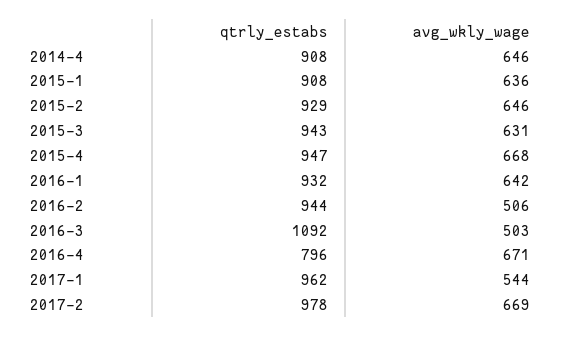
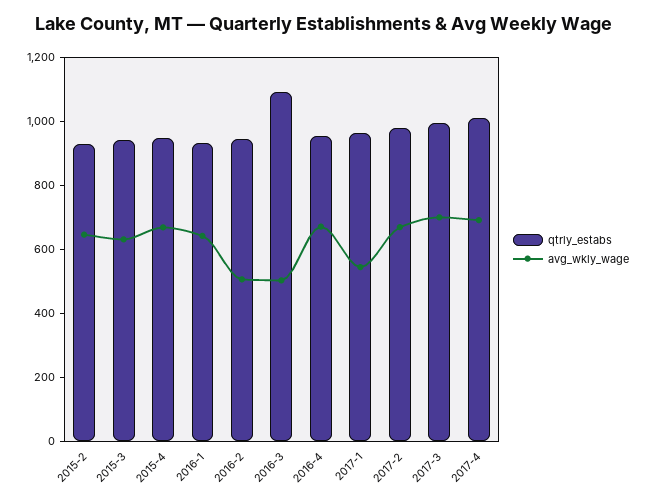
qtrly_estabs, 2014-4: 908 -> none
avg_wkly_wage, 2014-4: 646 -> none
qtrly_estabs, 2015-1: 908 -> none
avg_wkly_wage, 2015-1: 636 -> none
qtrly_estabs, 2016-4: 796 -> 950
qtrly_estabs, 2017-3: none -> 1000
avg_wkly_wage, 2017-3: none -> 700
qtrly_estabs, 2017-4: none -> 1000
avg_wkly_wage, 2017-4: none -> 700

